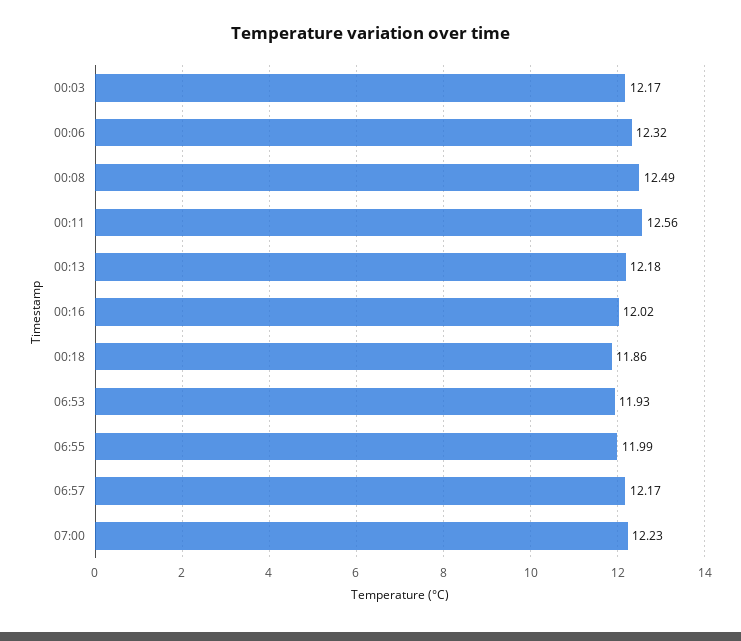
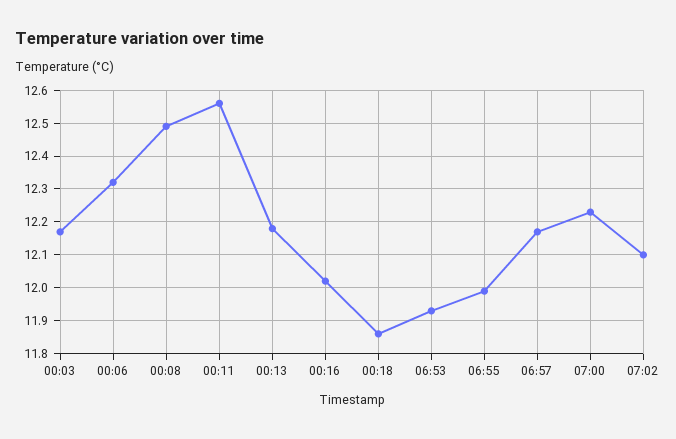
07:02: none -> 12.1

